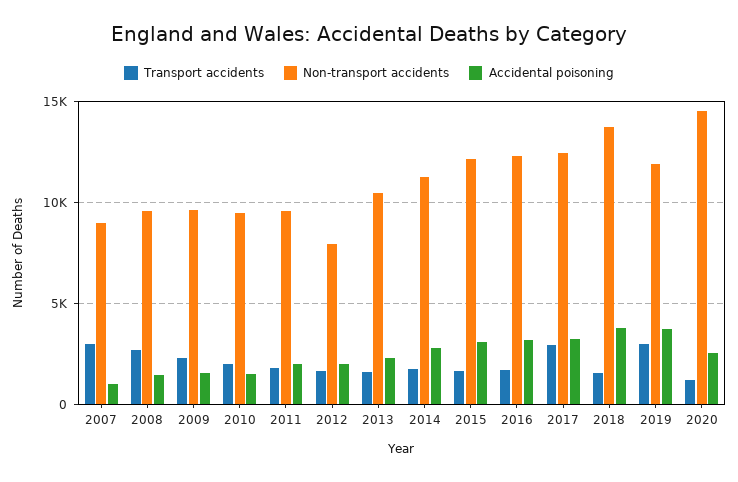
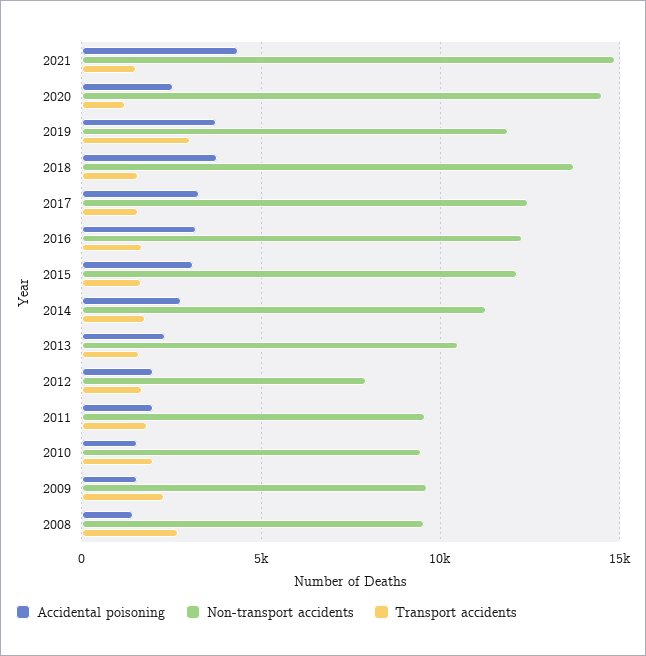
Transport accidents, 2007: 3000 -> none
Non-transport accidents, 2007: 9000 -> none
Accidental poisoning, 2007: 1000 -> none
Transport accidents, 2017: 3000 -> 1500
Accidental poisoning, 2021: none -> 4500
Non-transport accidents, 2021: none -> 15000
Transport accidents, 2021: none -> 1500

